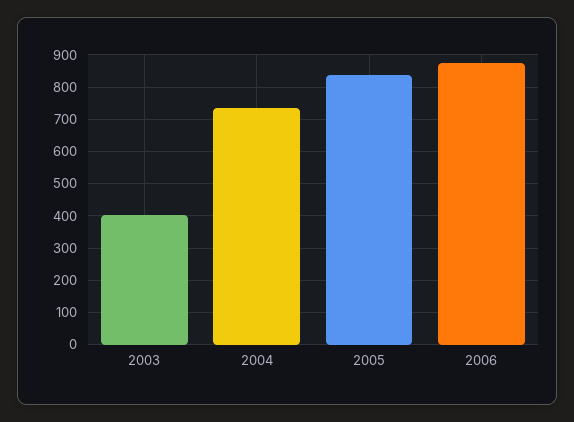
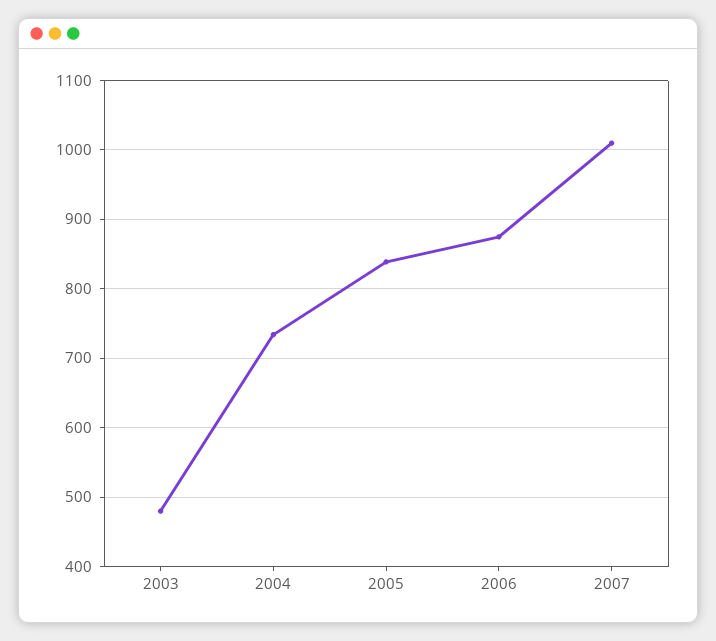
2003: 400 -> 480
2007: none -> 1010

